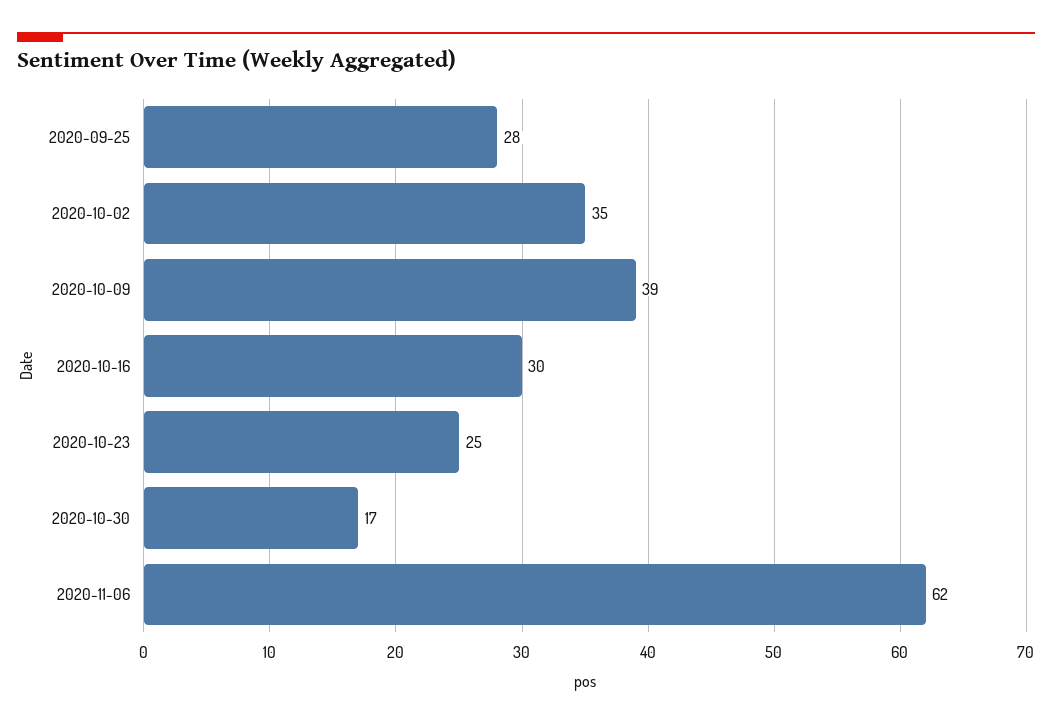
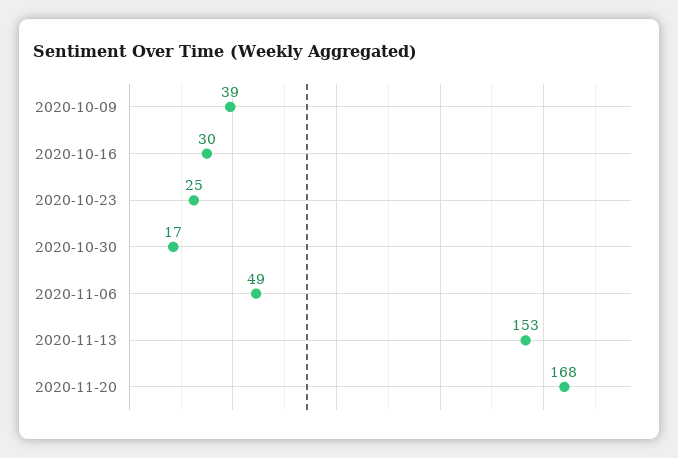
2020-09-25: 28 -> none
2020-10-02: 35 -> none
2020-11-06: 62 -> 49
2020-11-13: none -> 153
2020-11-20: none -> 168

